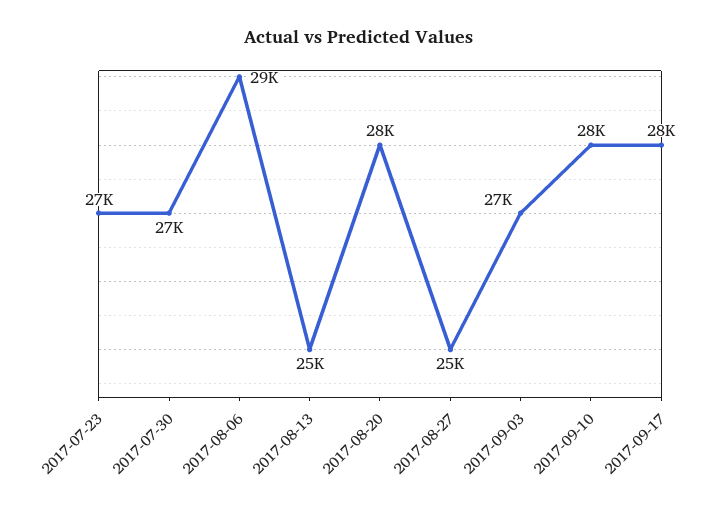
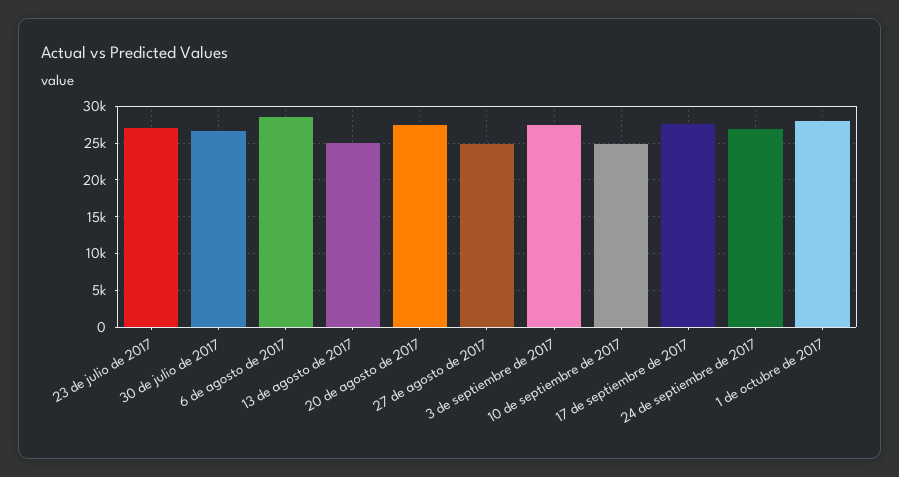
2017-09-10: 28000 -> 25000
24 de septiembre de 2017: none -> 27000
1 de octubre de 2017: none -> 28000

